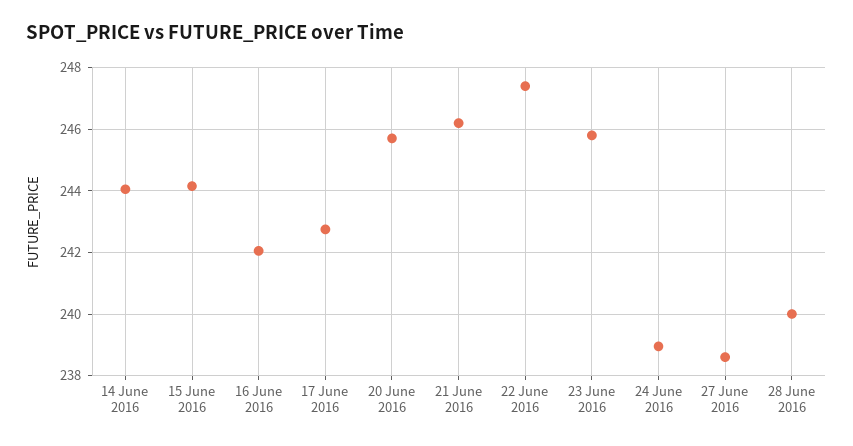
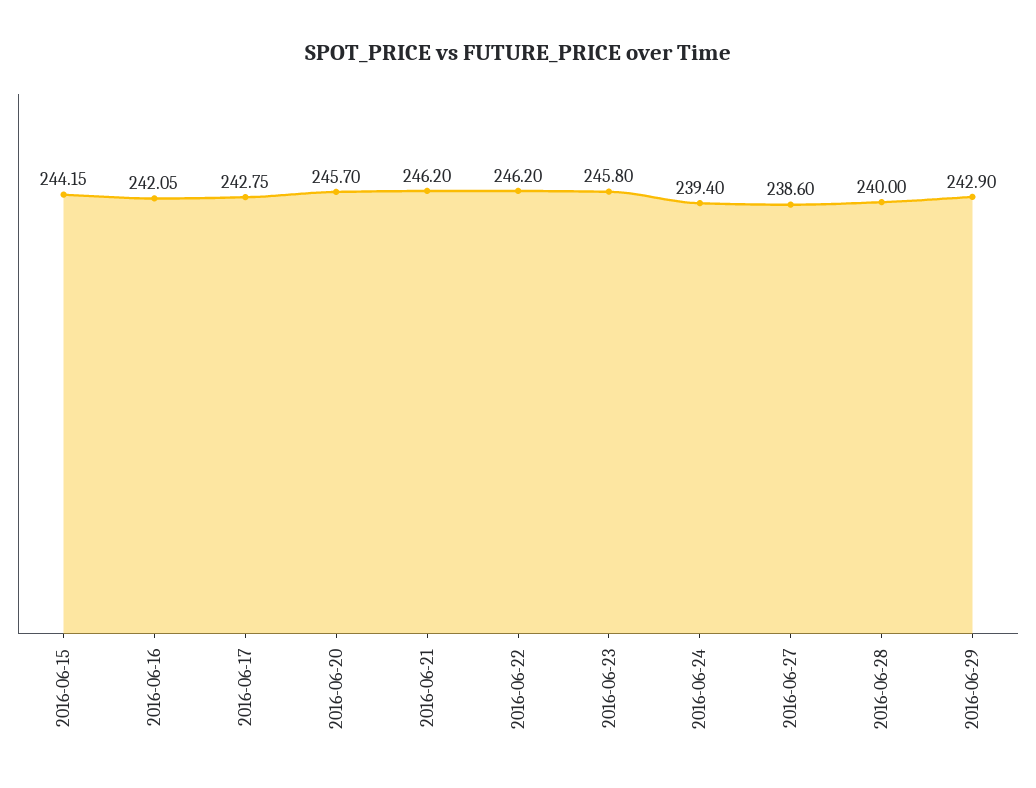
14 June 2016: 244 -> none
22 June 2016: 247.4 -> 246.2
24 June 2016: 239 -> 239.4
2016-06-29: none -> 242.9

